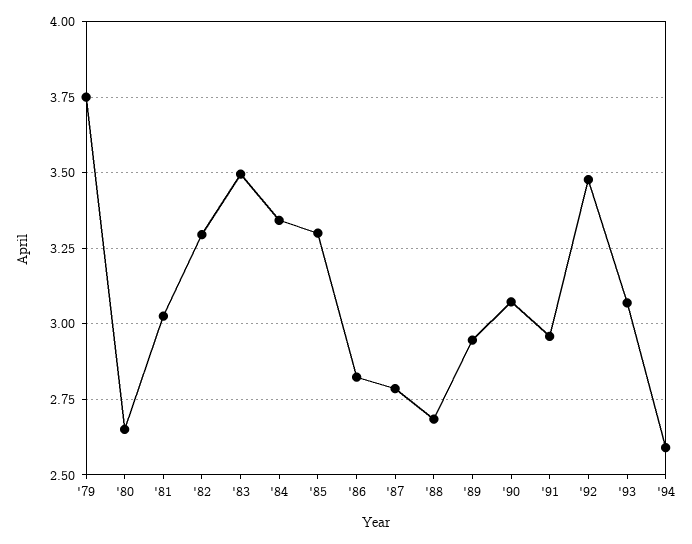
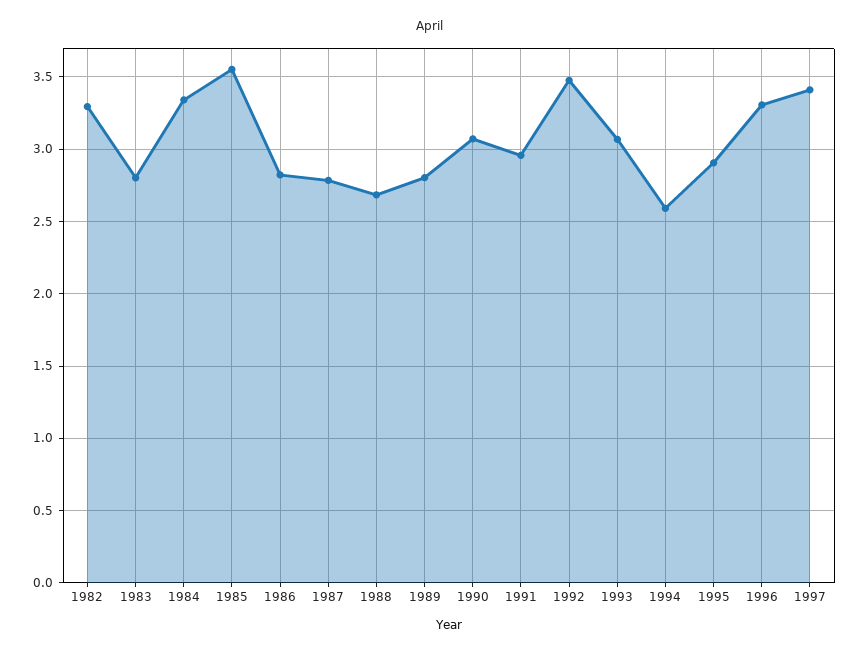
'79: 3.75 -> none
'80: 2.65 -> none
'81: 3.025 -> none
'83: 3.5 -> 2.8
'85: 3.3 -> 3.55
'89: 2.95 -> 2.8
1995: none -> 2.9
1996: none -> 3.3
1997: none -> 3.4

